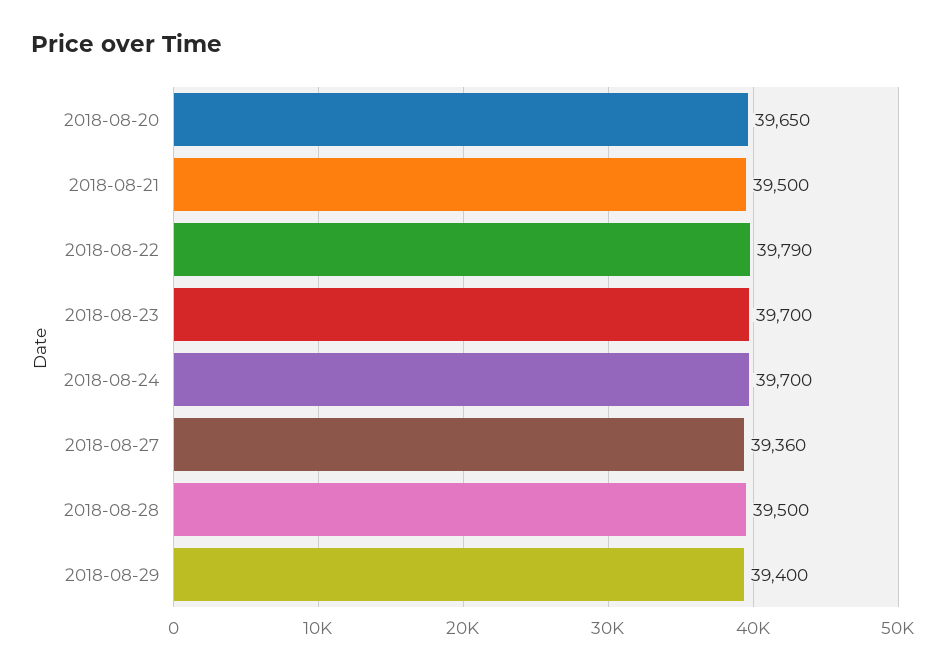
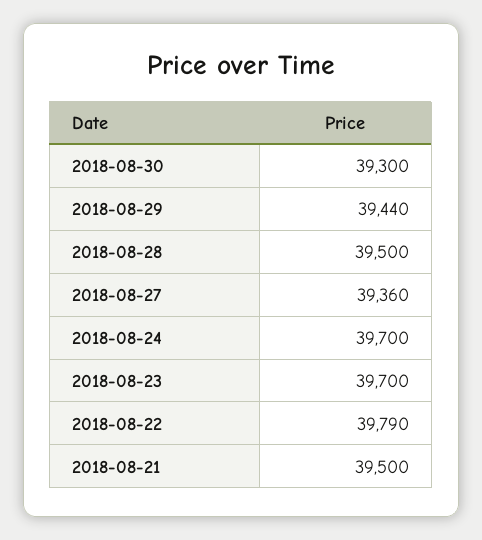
2018-08-20: 39650 -> none
2018-08-29: 39400 -> 39440
2018-08-30: none -> 39300

